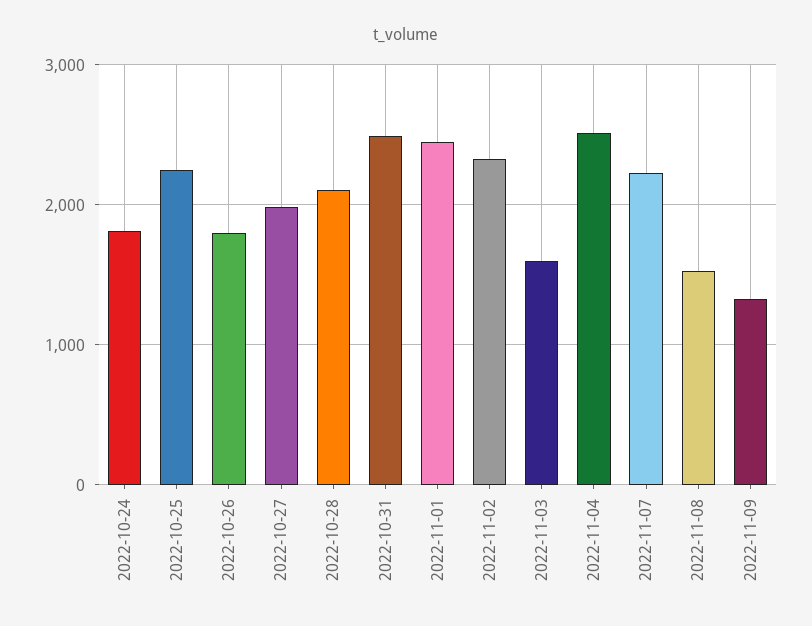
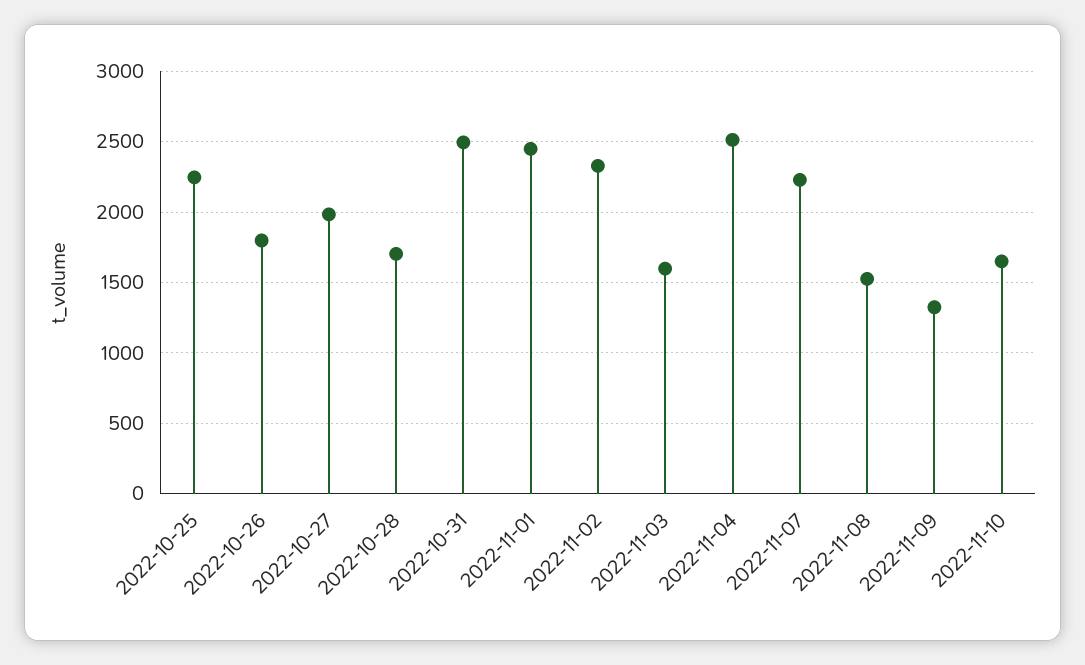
2022-10-24: 1800 -> none
2022-10-28: 2100 -> 1700
2022-11-10: none -> 1650

